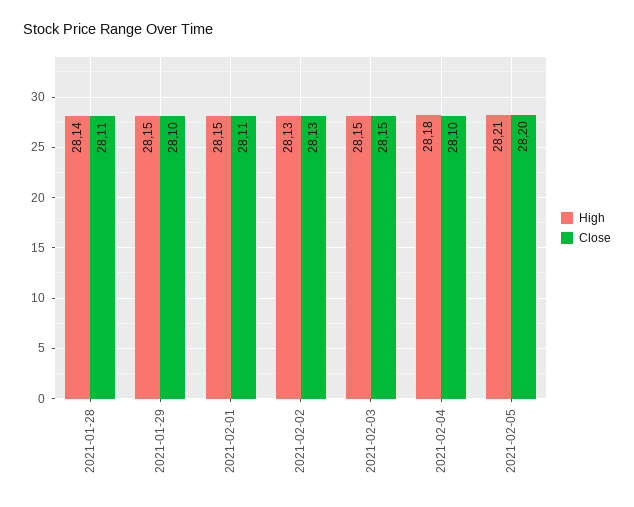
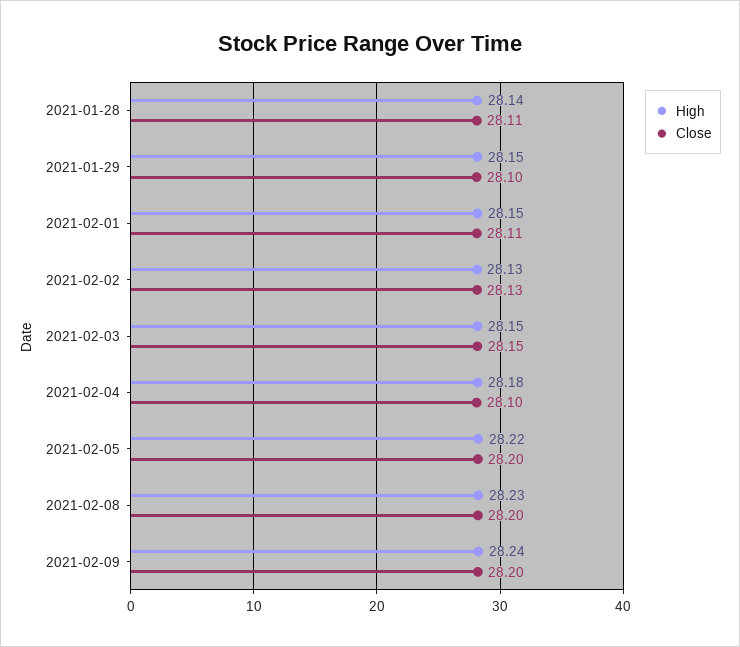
High, 2021-02-05: 28.21 -> 28.22
High, 2021-02-08: none -> 28.23
Close, 2021-02-08: none -> 28.2
High, 2021-02-09: none -> 28.24
Close, 2021-02-09: none -> 28.2

